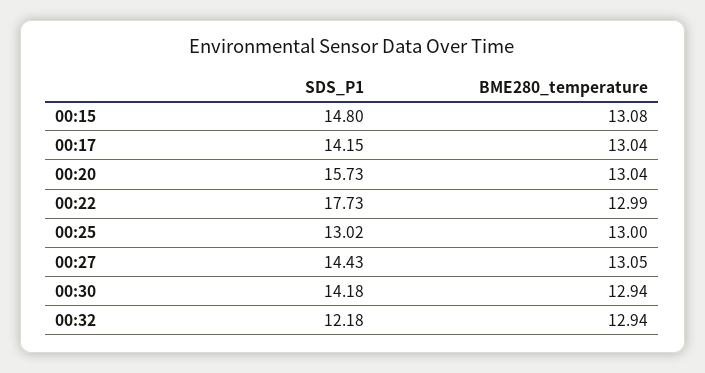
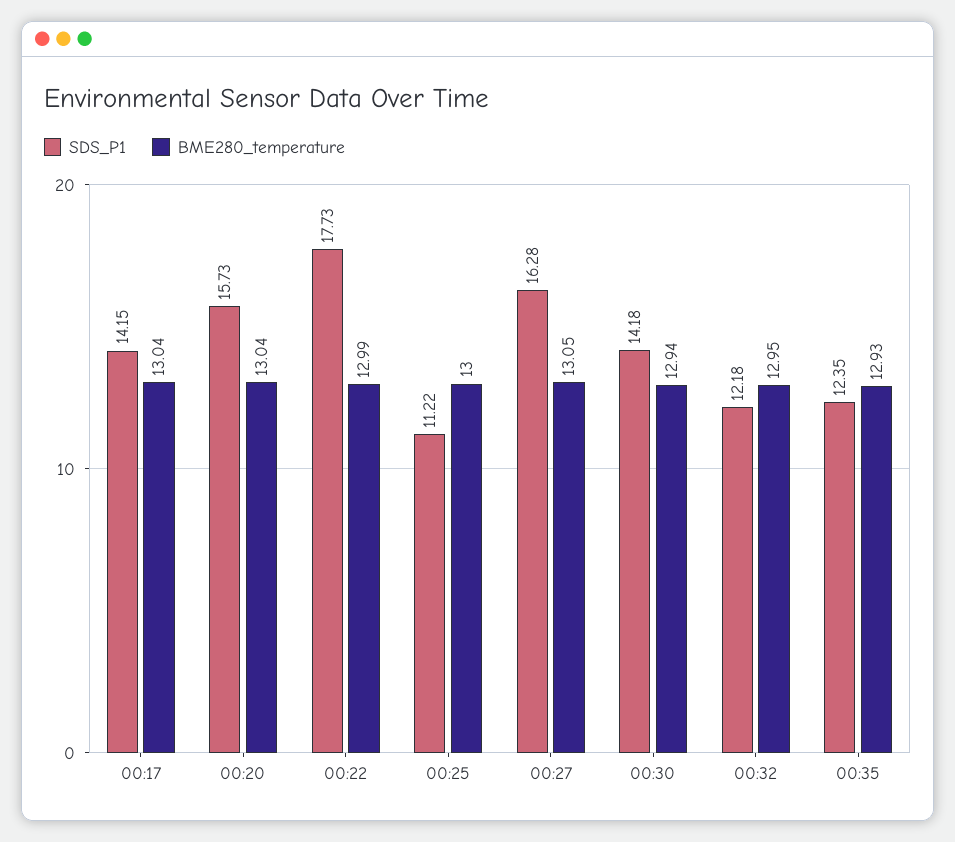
SDS_P1, 00:15: 14.8 -> none
BME280_temperature, 00:15: 13.08 -> none
SDS_P1, 00:25: 13.02 -> 11.22
SDS_P1, 00:27: 14.43 -> 16.28
BME280_temperature, 00:32: 12.94 -> 12.95
SDS_P1, 00:35: none -> 12.35
BME280_temperature, 00:35: none -> 12.93

